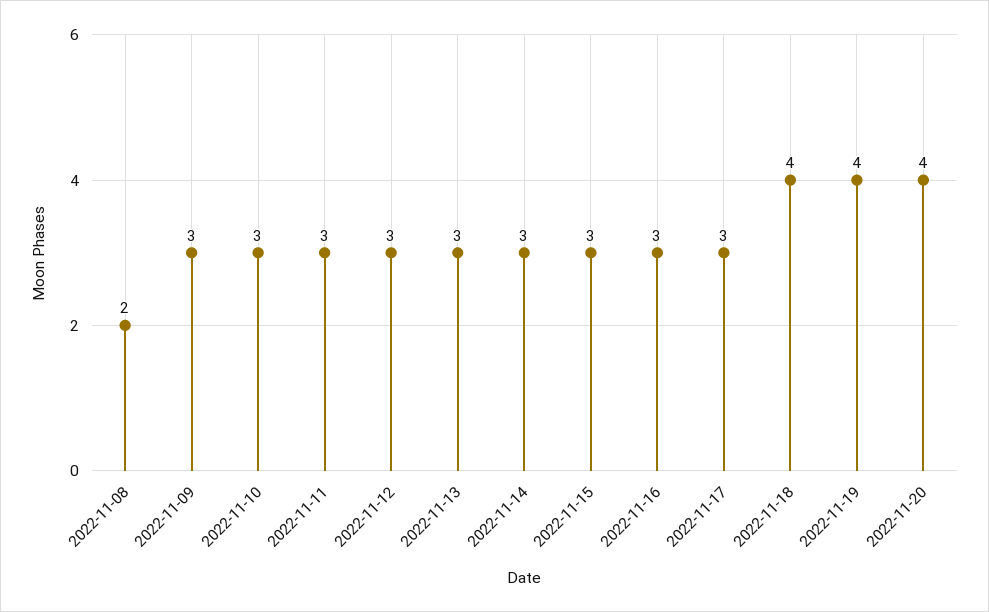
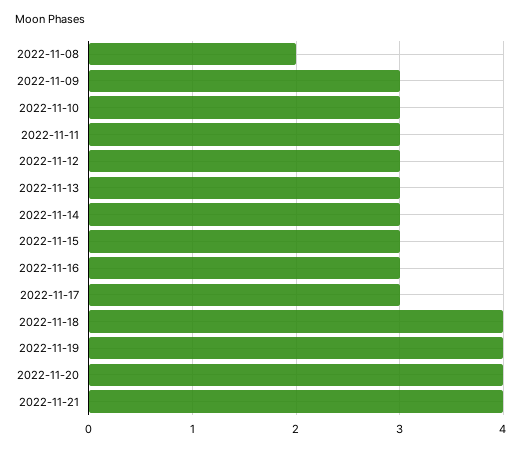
2022-11-21: none -> 4

